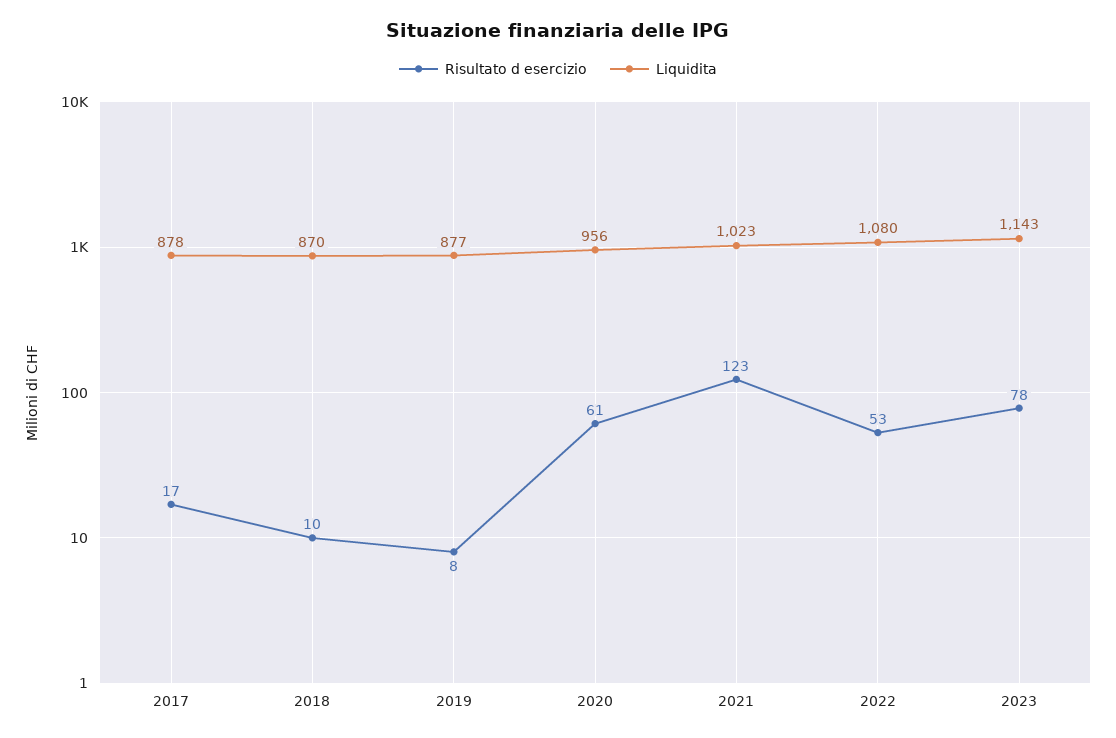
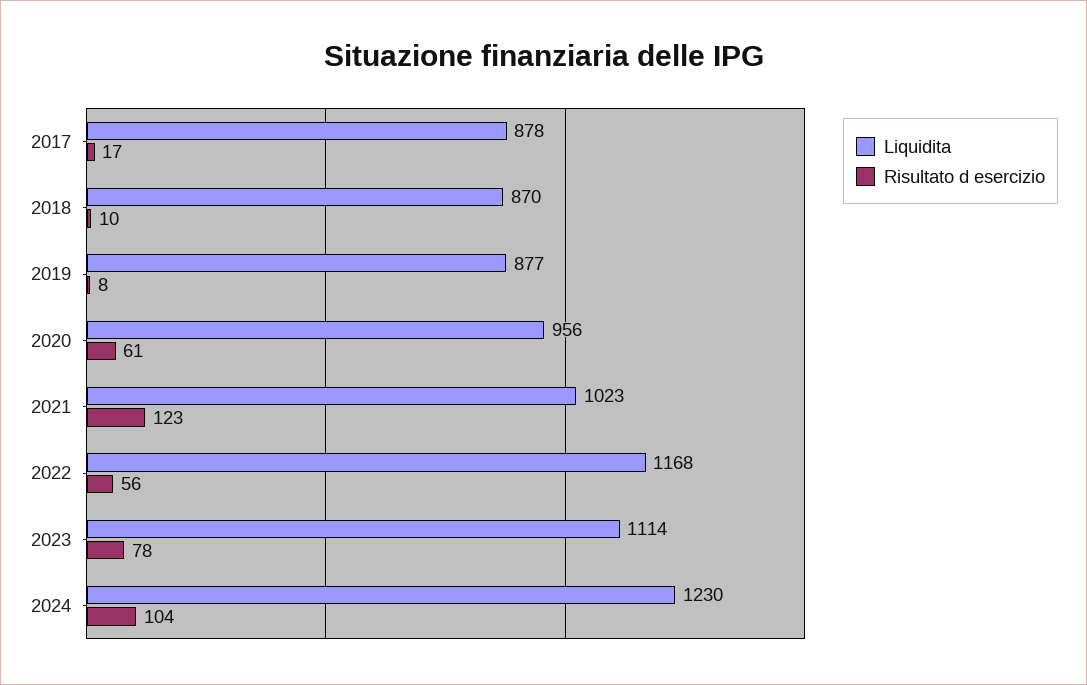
Risultato d esercizio, 2022: 53 -> 56
Liquidita, 2022: 1080 -> 1168
Liquidita, 2023: 1143 -> 1114
Liquidita, 2024: none -> 1230
Risultato d esercizio, 2024: none -> 104

